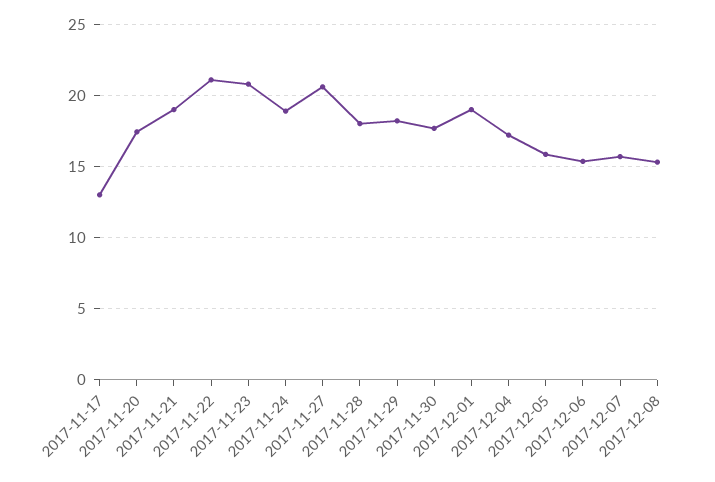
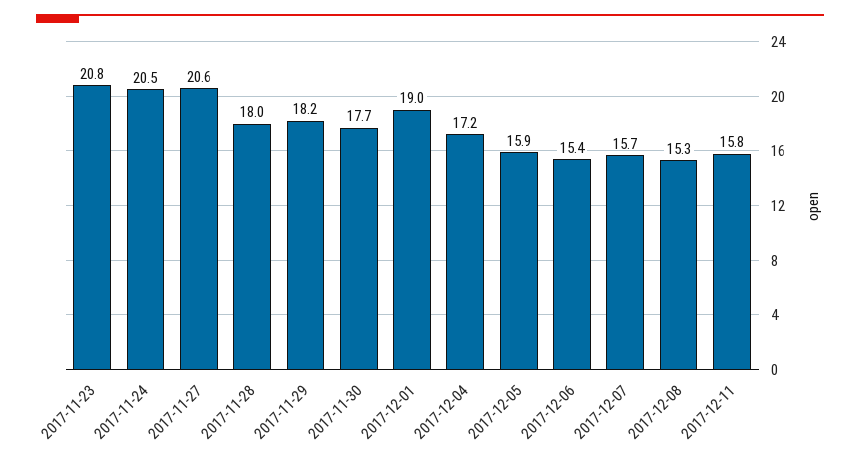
2017-11-17: 13 -> none
2017-11-20: 17.5 -> none
2017-11-21: 19 -> none
2017-11-22: 21 -> none
2017-11-24: 19 -> 20.5
2017-12-11: none -> 15.8

